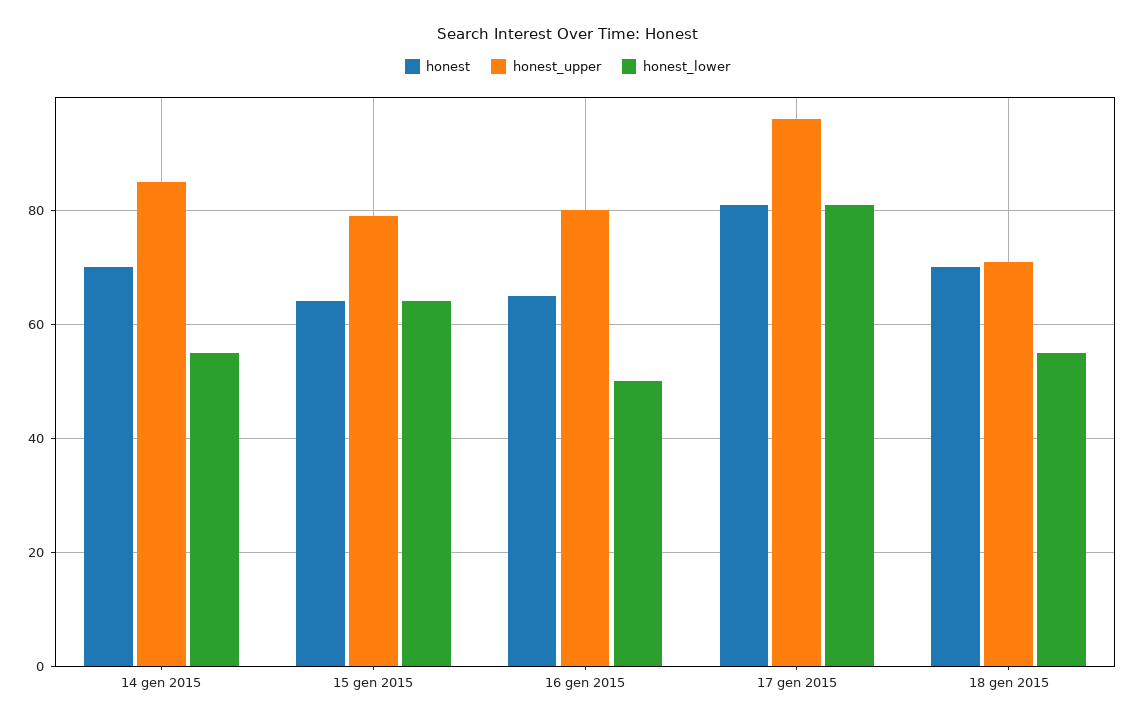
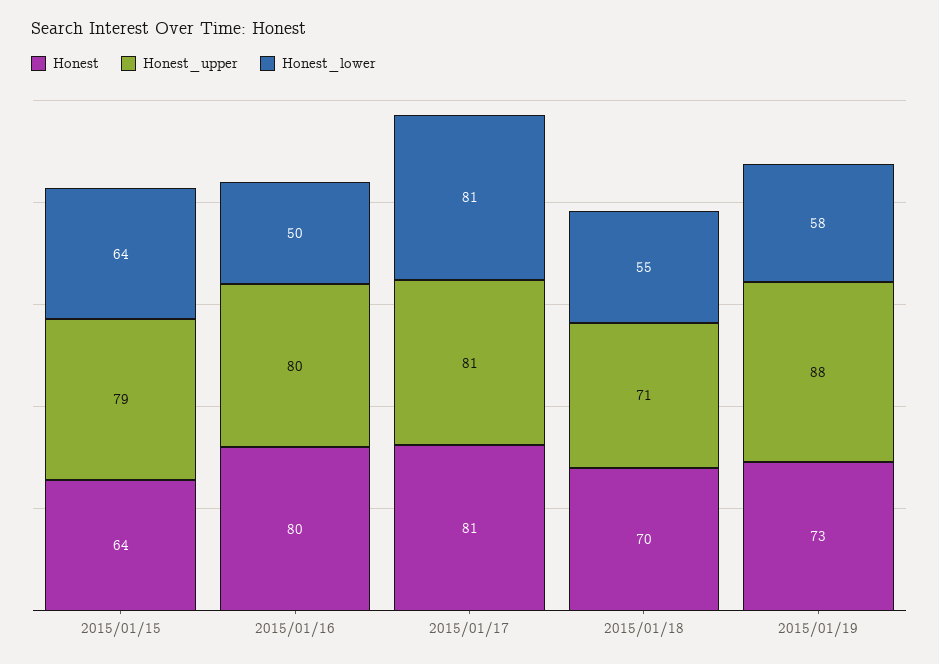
honest, 14 gen 2015: 70 -> none
honest_upper, 14 gen 2015: 85 -> none
honest_lower, 14 gen 2015: 55 -> none
honest, 16 gen 2015: 65 -> 80
honest_upper, 17 gen 2015: 95 -> 81
honest, 2015/01/19: none -> 73
honest_upper, 2015/01/19: none -> 88
honest_lower, 2015/01/19: none -> 58

